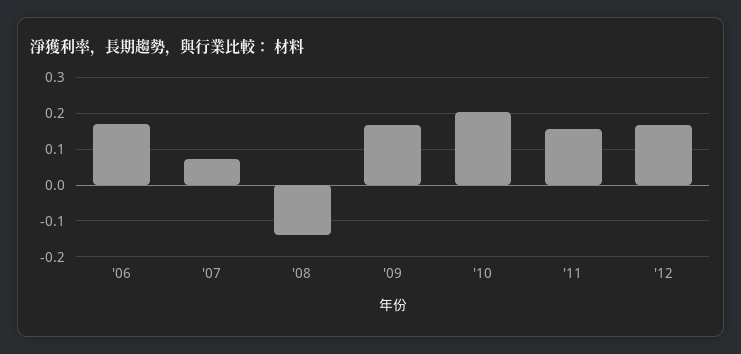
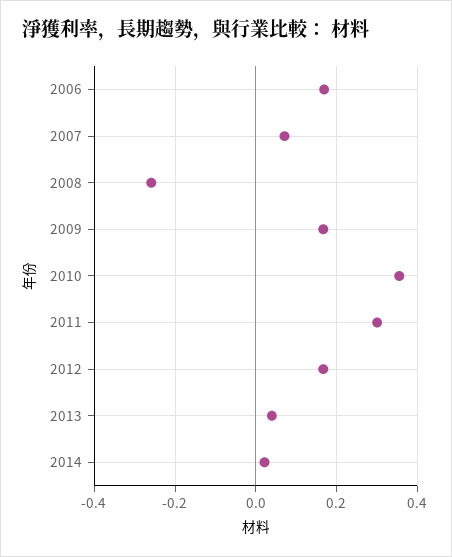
'08: -0.14 -> -0.26
'10: 0.2 -> 0.36
'11: 0.16 -> 0.3
2013: none -> 0.04
2014: none -> 0.02

